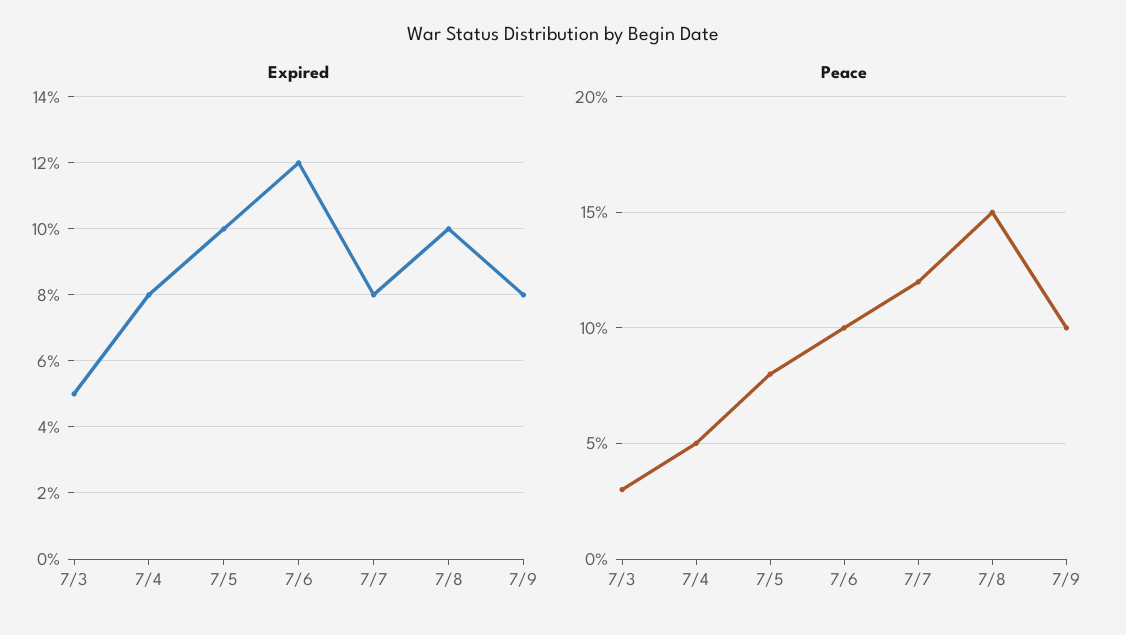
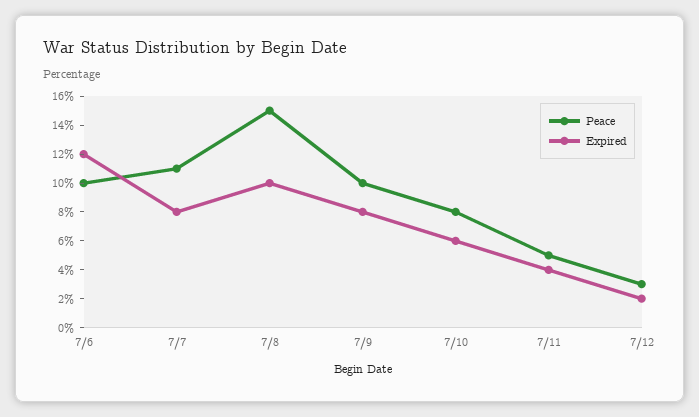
Expired, 7/3: 5 -> none
Expired, 7/4: 8 -> none
Expired, 7/5: 10 -> none
Peace, 7/3: 3 -> none
Peace, 7/4: 5 -> none
Peace, 7/5: 8 -> none
Peace, 7/7: 12 -> 11
Peace, 7/10: none -> 8
Expired, 7/10: none -> 6
Peace, 7/11: none -> 5
Expired, 7/11: none -> 4
Peace, 7/12: none -> 3
Expired, 7/12: none -> 2

